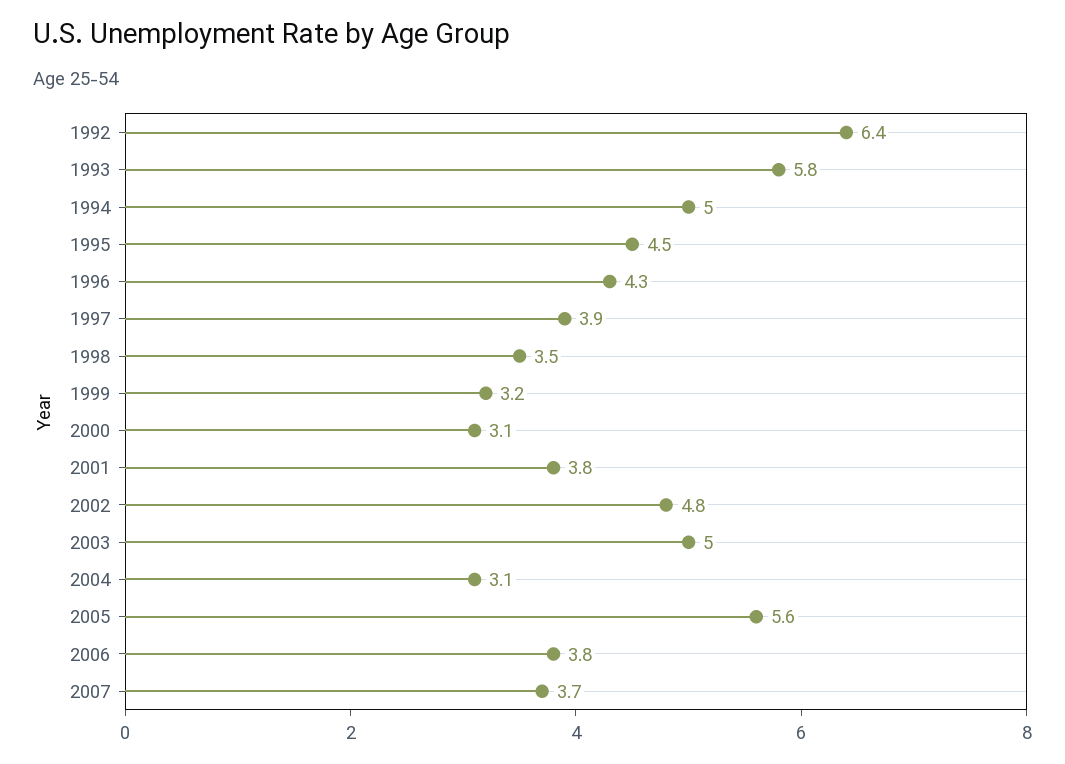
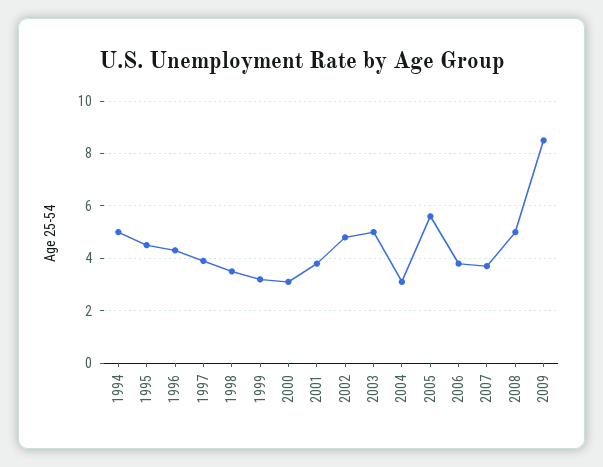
1992: 6.4 -> none
1993: 5.8 -> none
2008: none -> 5
2009: none -> 8.5

